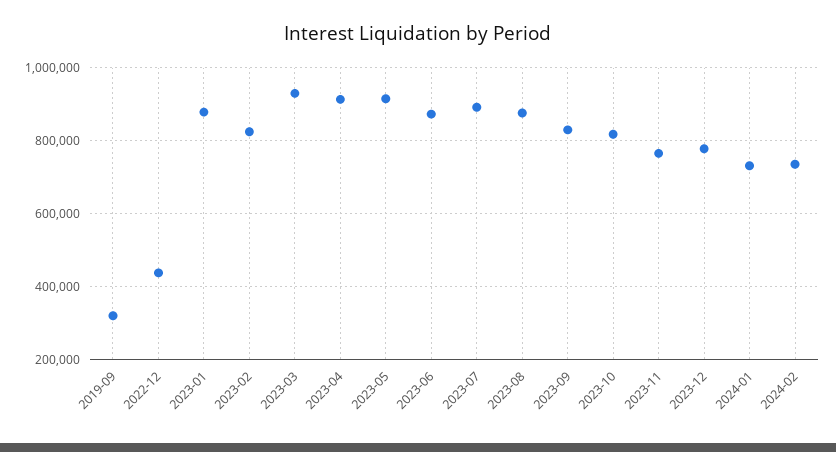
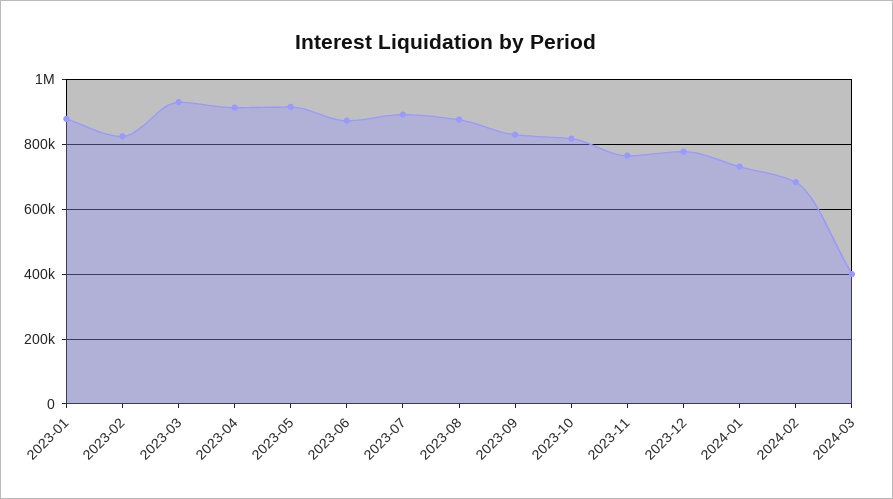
2019-09: 320000 -> none
2022-12: 440000 -> none
2024-02: 740000 -> 680000
2024-03: none -> 400000

